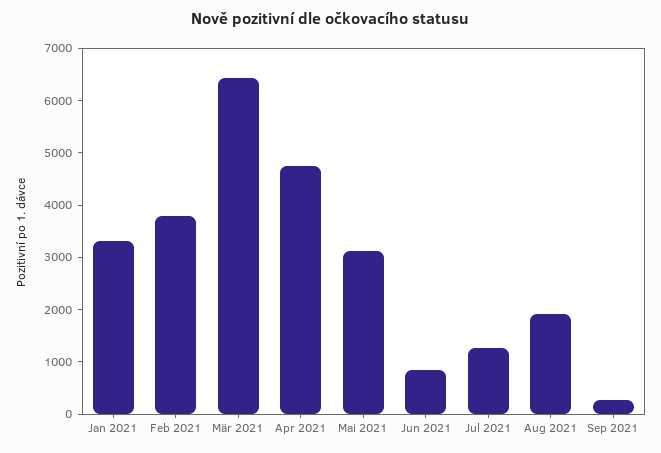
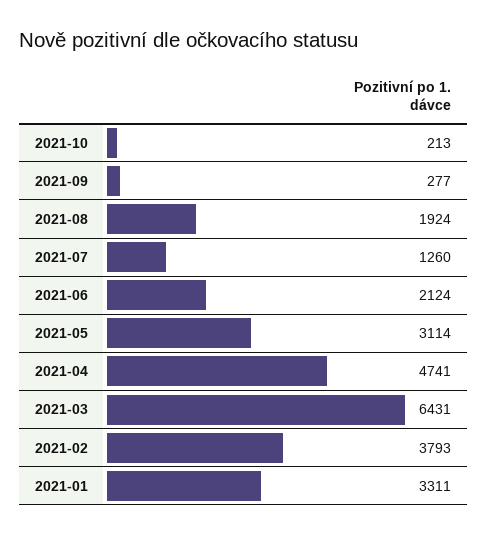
Jun 2021: 800 -> 2124
2021-10: none -> 213

